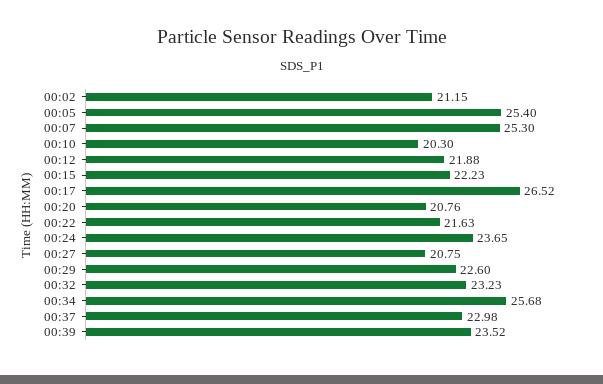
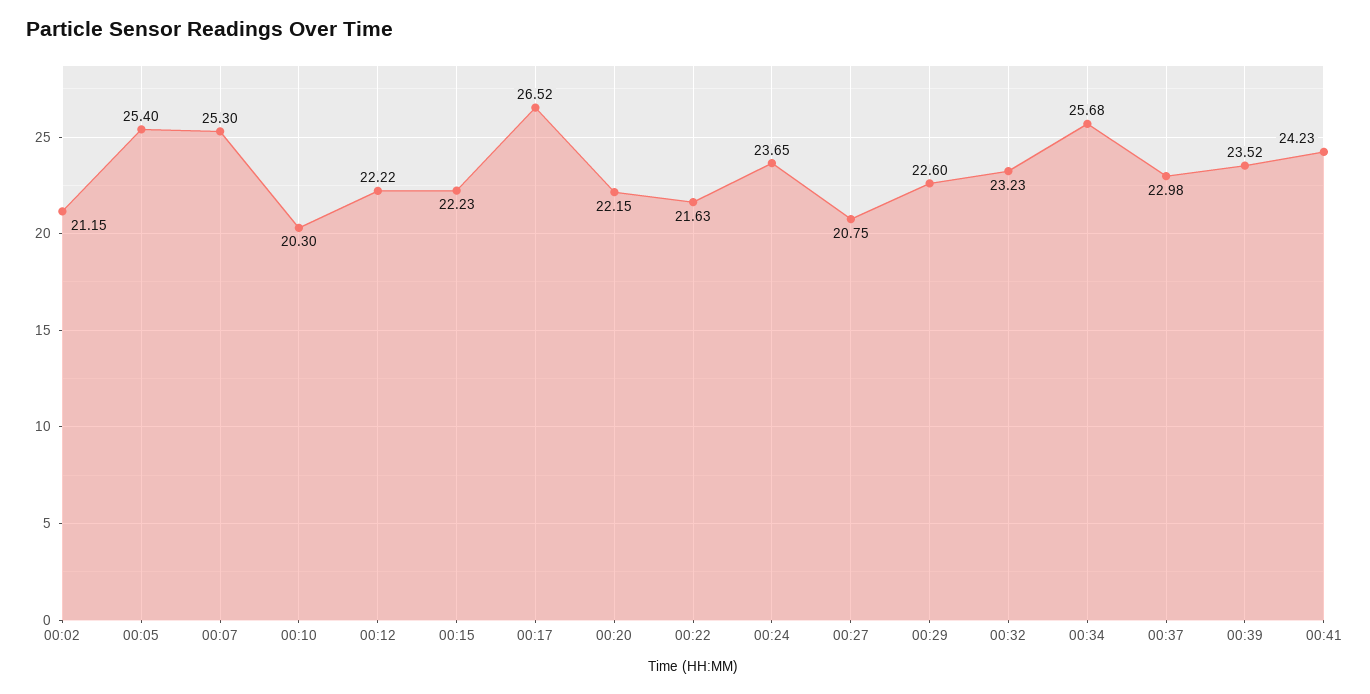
00:12: 21.88 -> 22.22
00:20: 20.76 -> 22.15
00:41: none -> 24.23

